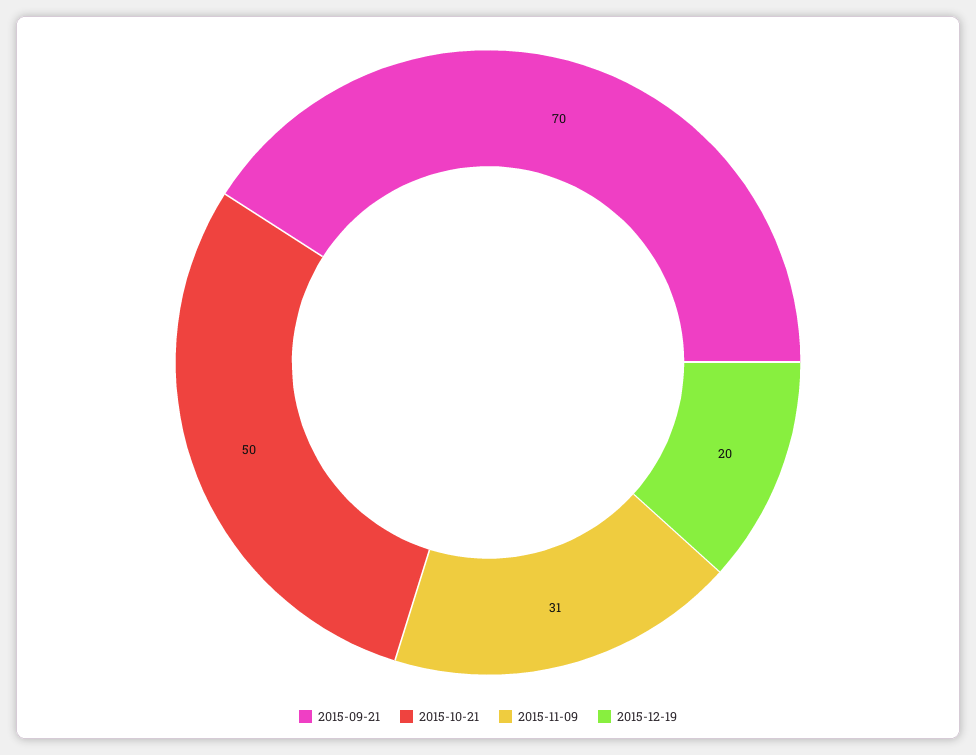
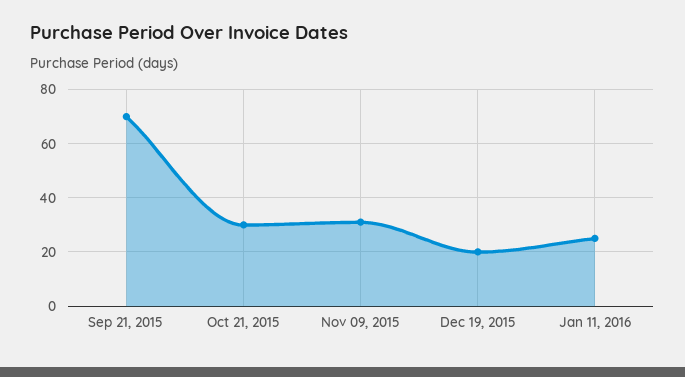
2015-10-21: 50 -> 30
Jan 11, 2016: none -> 25

